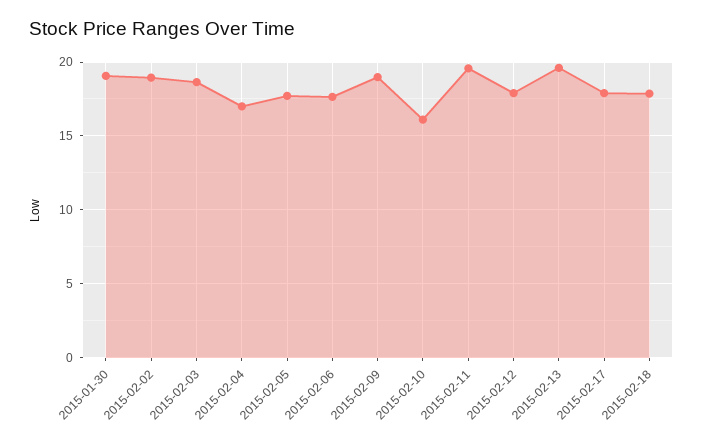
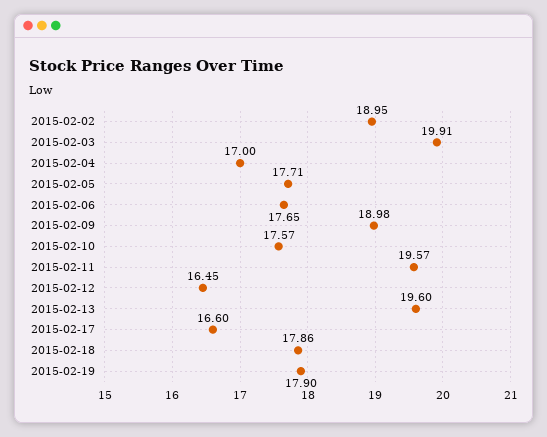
2015-01-30: 19 -> none
2015-02-03: 18.5 -> 19.91
2015-02-10: 16 -> 17.57
2015-02-12: 18 -> 16.45
2015-02-17: 18 -> 16.6
2015-02-19: none -> 17.9

